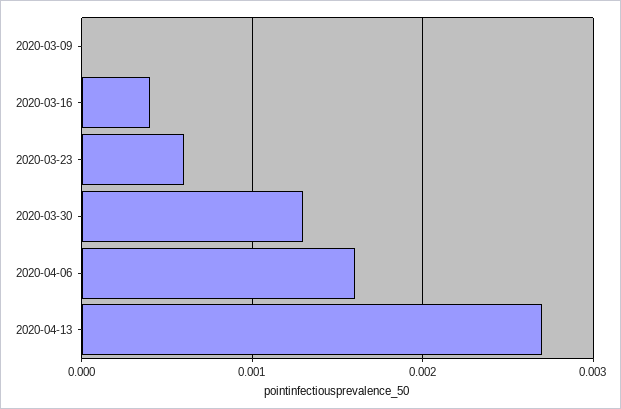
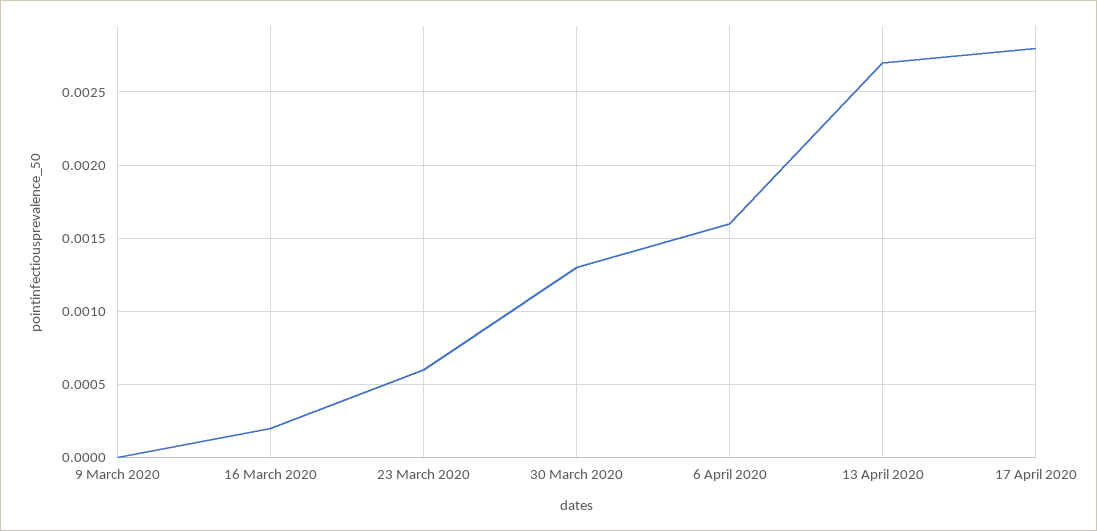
2020-03-16: 0.0004 -> 0.0002
17 April 2020: none -> 0.0028

